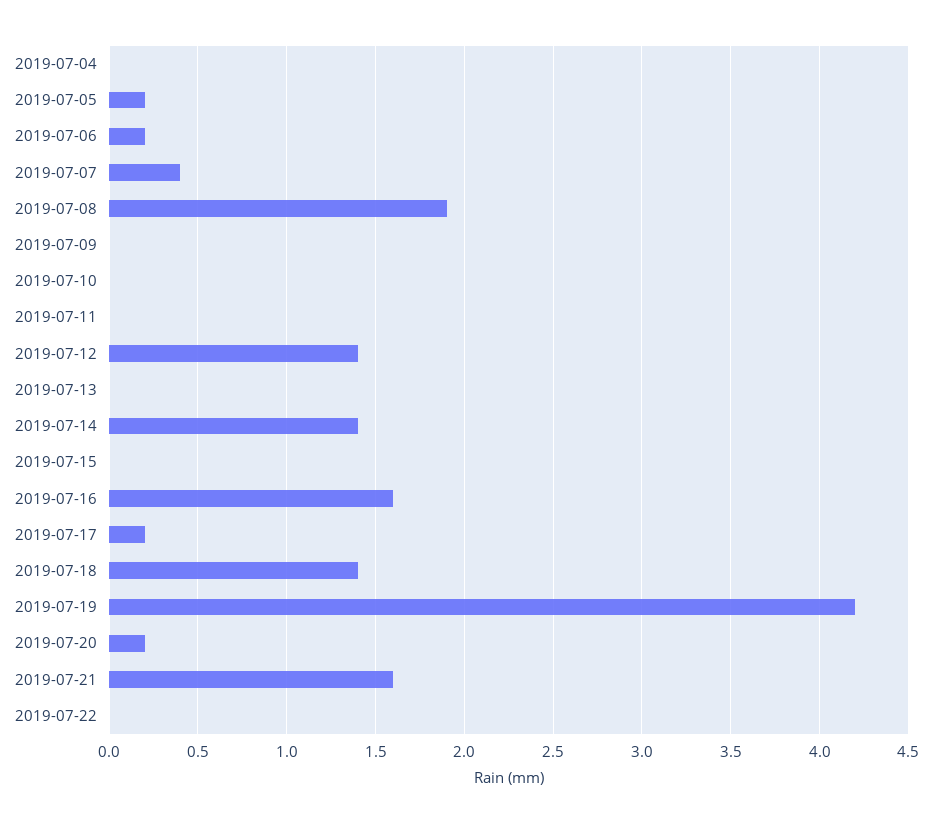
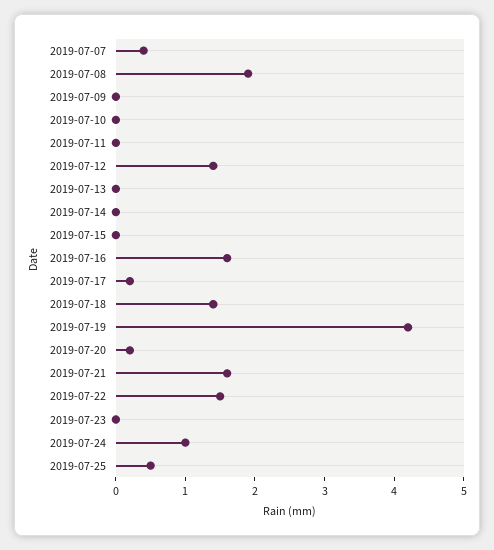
2019-07-04: 0 -> none
2019-07-05: 0.2 -> none
2019-07-06: 0.2 -> none
2019-07-14: 1.4 -> 0
2019-07-22: 0 -> 1.5
2019-07-23: none -> 0
2019-07-24: none -> 1
2019-07-25: none -> 0.5

